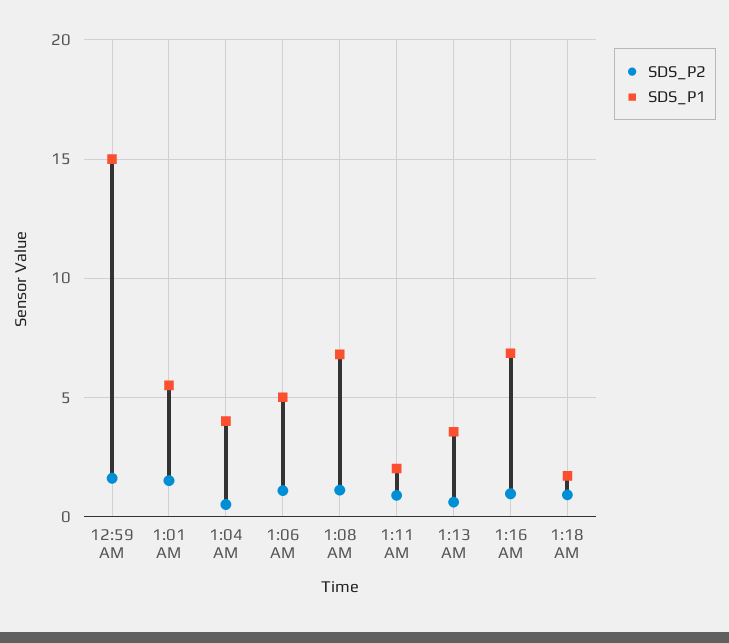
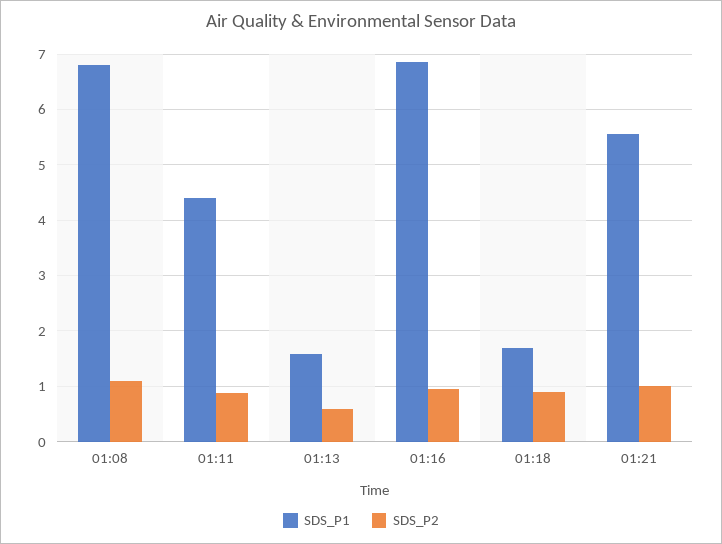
SDS_P2, 12:59 AM: 1.5 -> none
SDS_P1, 12:59 AM: 15 -> none
SDS_P2, 1:01 AM: 1.5 -> none
SDS_P1, 1:01 AM: 5.5 -> none
SDS_P2, 1:04 AM: 0.5 -> none
SDS_P1, 1:04 AM: 4 -> none
SDS_P2, 1:06 AM: 1 -> none
SDS_P1, 1:06 AM: 5 -> none
SDS_P1, 1:11 AM: 2 -> 4.4
SDS_P1, 1:13 AM: 3.5 -> 1.6
SDS_P1, 01:21: none -> 5.6
SDS_P2, 01:21: none -> 1

